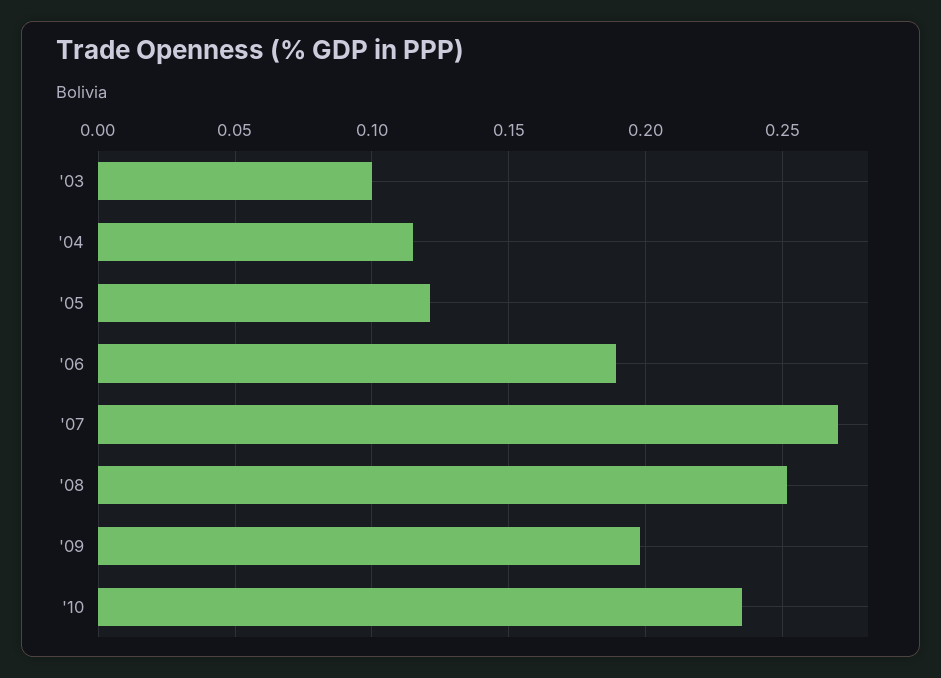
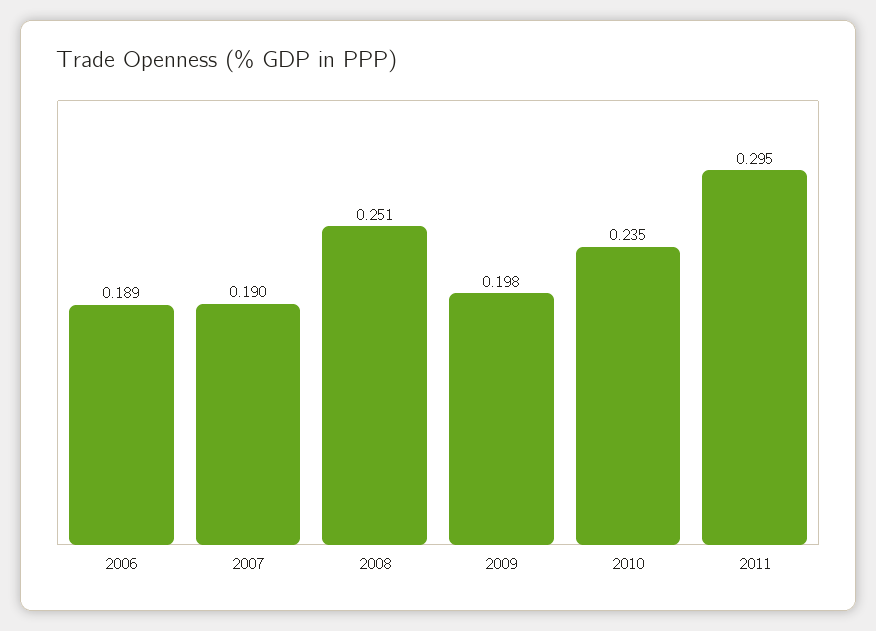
'03: 0.1 -> none
'04: 0.115 -> none
'05: 0.12 -> none
'07: 0.27 -> 0.19
2011: none -> 0.295

